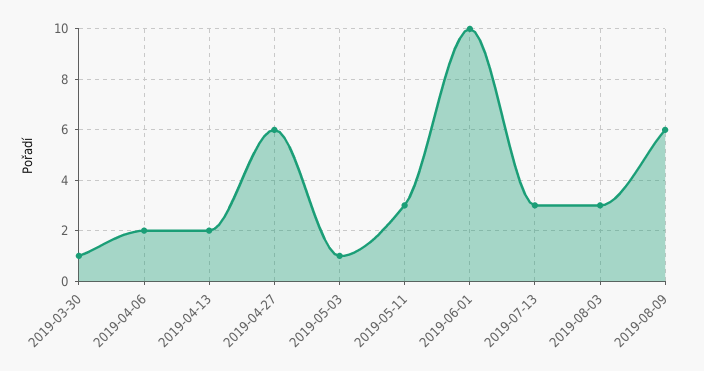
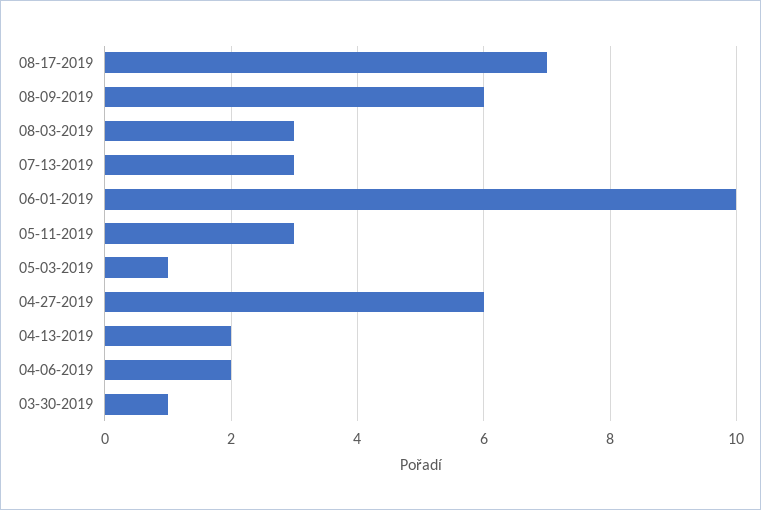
08-17-2019: none -> 7

